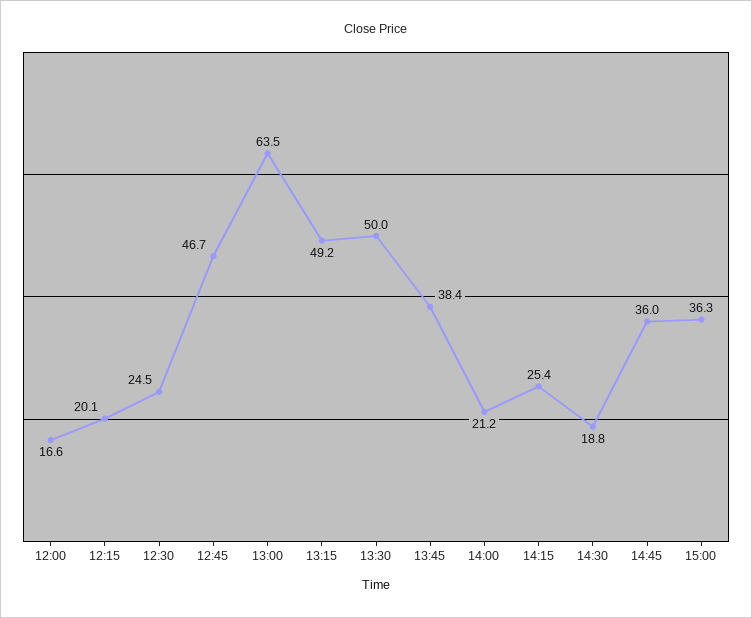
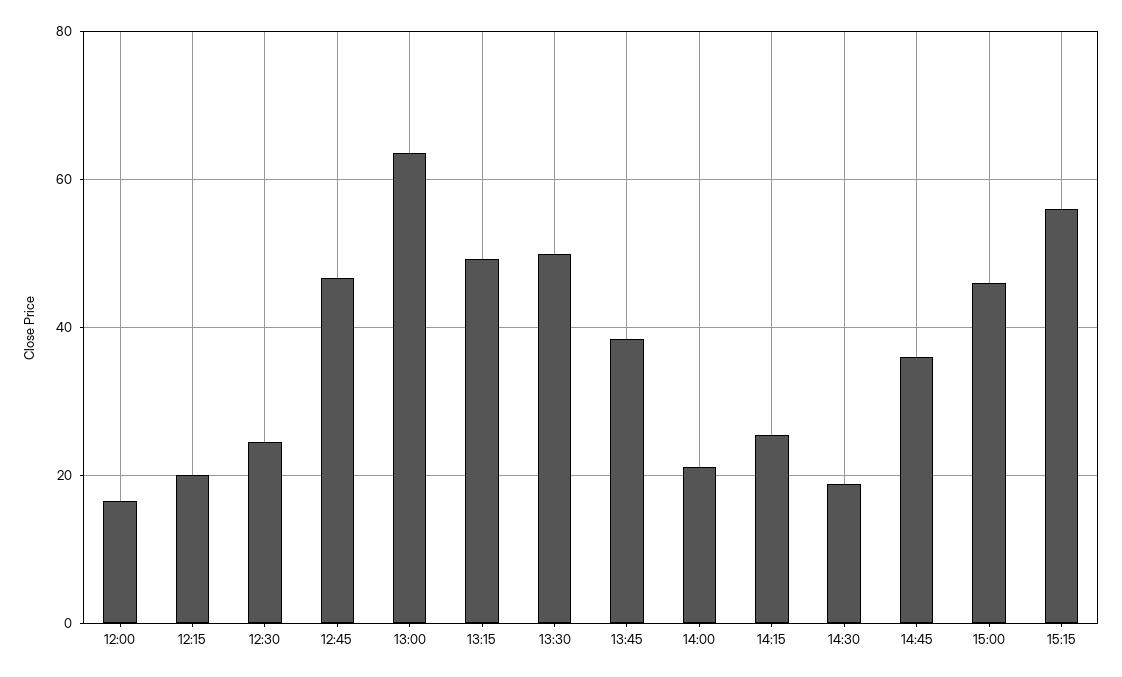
15:00: 36.3 -> 46
15:15: none -> 56

